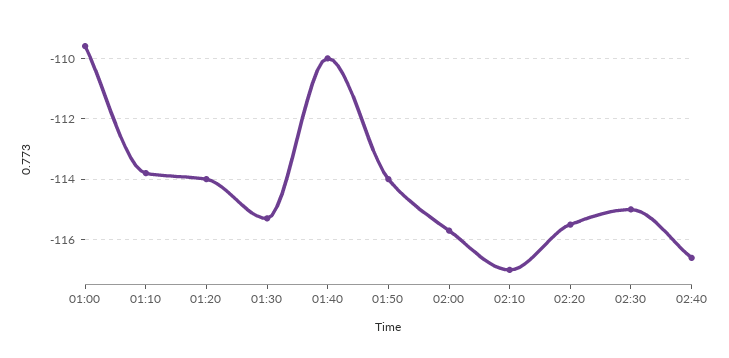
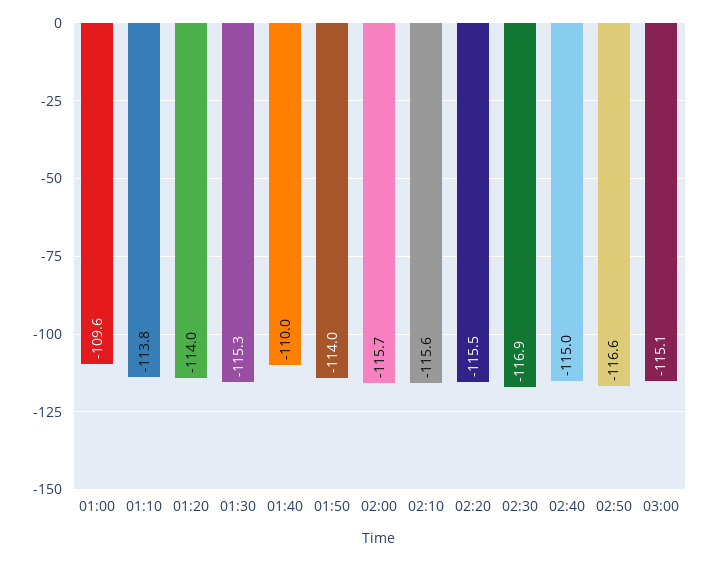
02:10: -117 -> -115.6
02:30: -115 -> -116.9
02:40: -116.5 -> -115
02:50: none -> -116.6
03:00: none -> -115.1

